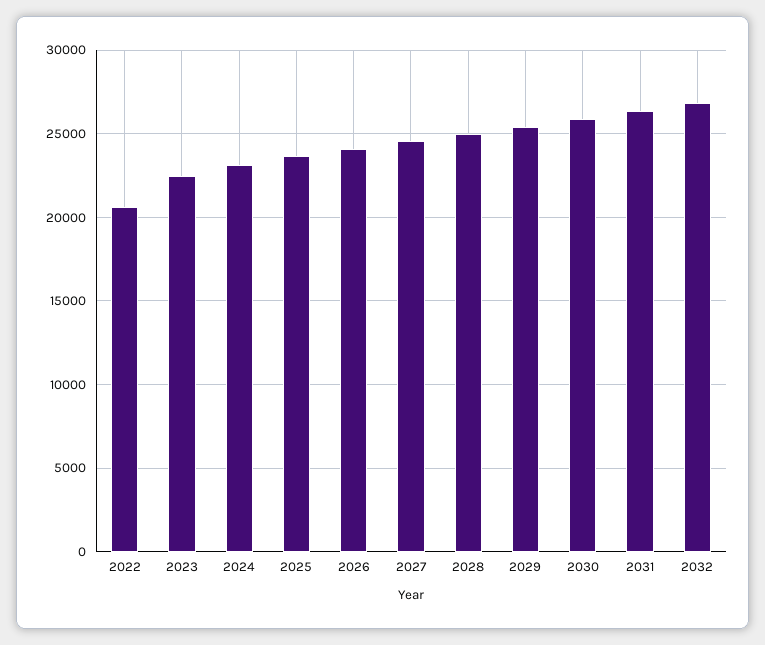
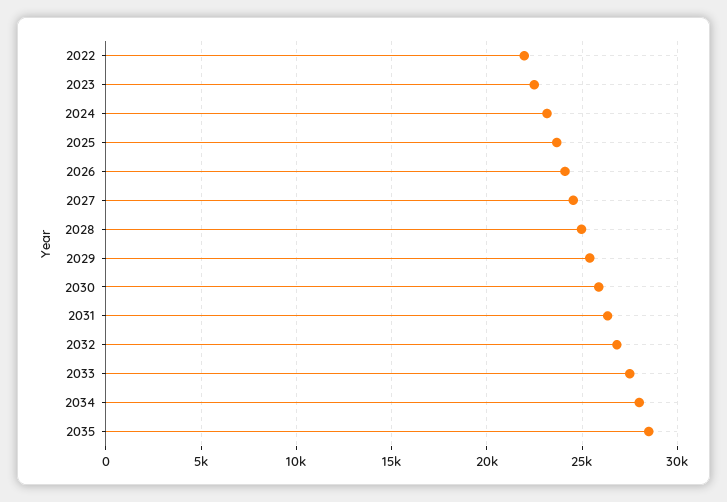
2022: 20500 -> 22000
2033: none -> 27500
2034: none -> 28000
2035: none -> 28500

